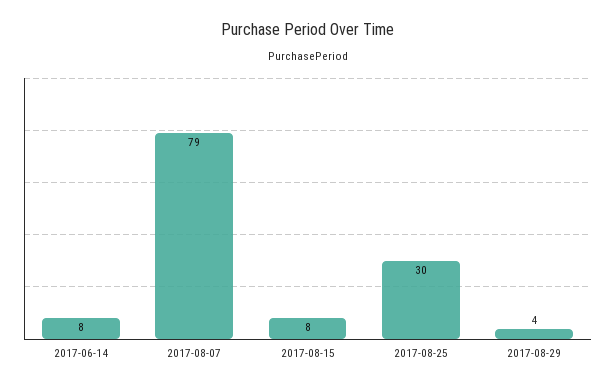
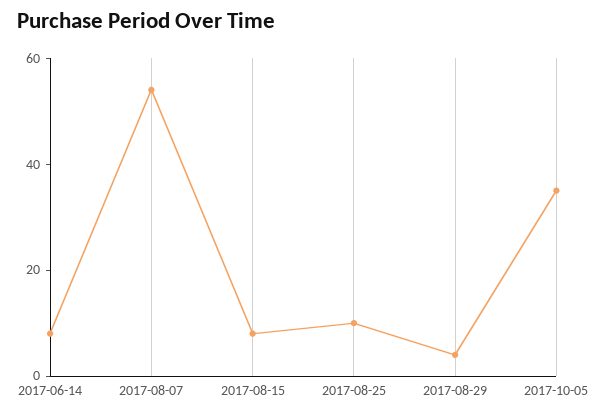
2017-08-07: 79 -> 55
2017-08-25: 30 -> 10
2017-10-05: none -> 35

